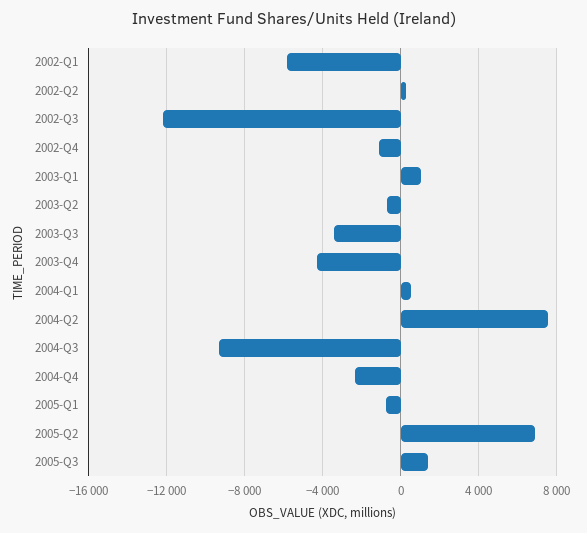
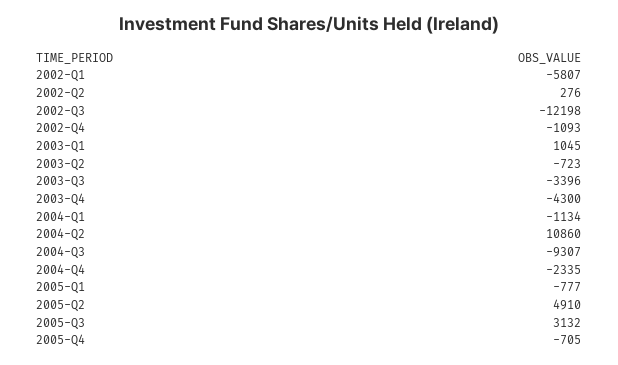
2004-Q1: 500 -> -1134
2004-Q2: 7500 -> 10860
2005-Q2: 7000 -> 4910
2005-Q3: 1500 -> 3132
2005-Q4: none -> -705

